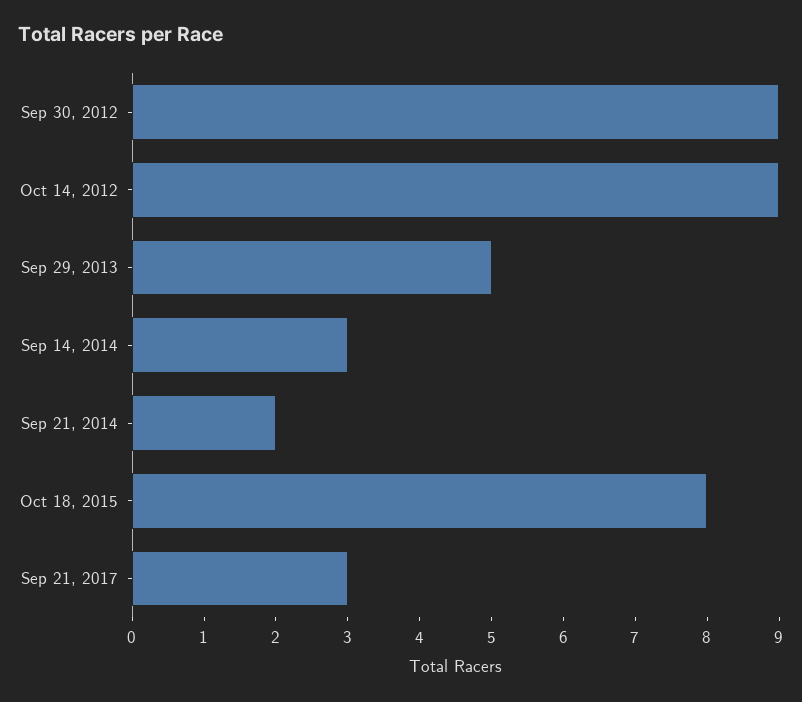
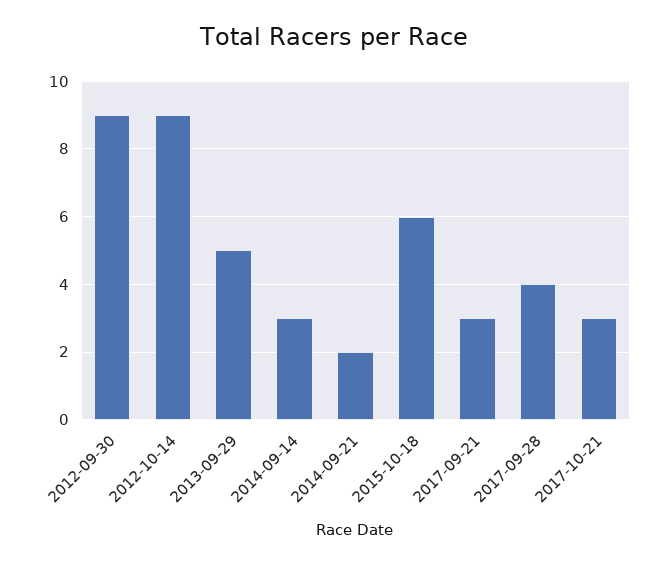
Oct 18, 2015: 8 -> 6
2017-09-28: none -> 4
2017-10-21: none -> 3

